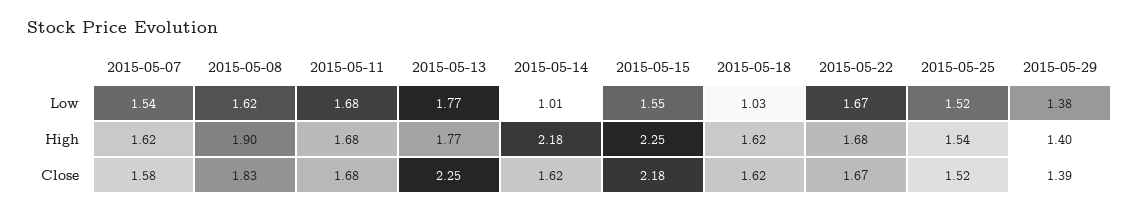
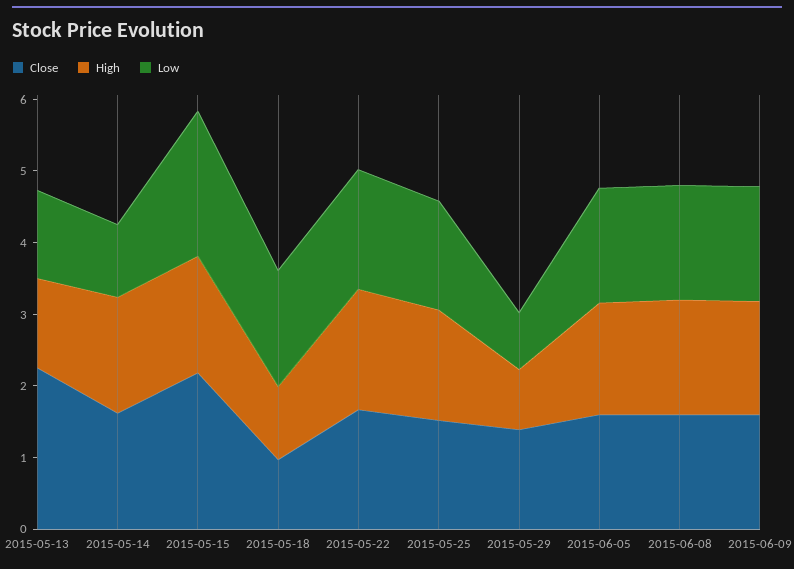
Low, 2015-05-07: 1.54 -> none
Low, 2015-05-08: 1.62 -> none
Low, 2015-05-11: 1.68 -> none
Low, 2015-05-13: 1.77 -> 1.2
Low, 2015-05-15: 1.55 -> 2
Low, 2015-05-18: 1.03 -> 1.6
Low, 2015-05-29: 1.38 -> 0.8
High, 2015-05-07: 1.62 -> none
High, 2015-05-08: 1.9 -> none
High, 2015-05-11: 1.68 -> none
High, 2015-05-13: 1.77 -> 1.2
High, 2015-05-14: 2.18 -> 1.6
High, 2015-05-15: 2.25 -> 1.6
High, 2015-05-18: 1.62 -> 1
High, 2015-05-29: 1.4 -> 0.8
Close, 2015-05-07: 1.58 -> none
Close, 2015-05-08: 1.83 -> none
Close, 2015-05-11: 1.68 -> none
Close, 2015-05-18: 1.62 -> 1
Close, 2015-06-05: none -> 1.6
High, 2015-06-05: none -> 1.6
Low, 2015-06-05: none -> 1.6
Close, 2015-06-08: none -> 1.6
High, 2015-06-08: none -> 1.6
Low, 2015-06-08: none -> 1.6
Close, 2015-06-09: none -> 1.6
High, 2015-06-09: none -> 1.6
Low, 2015-06-09: none -> 1.6

